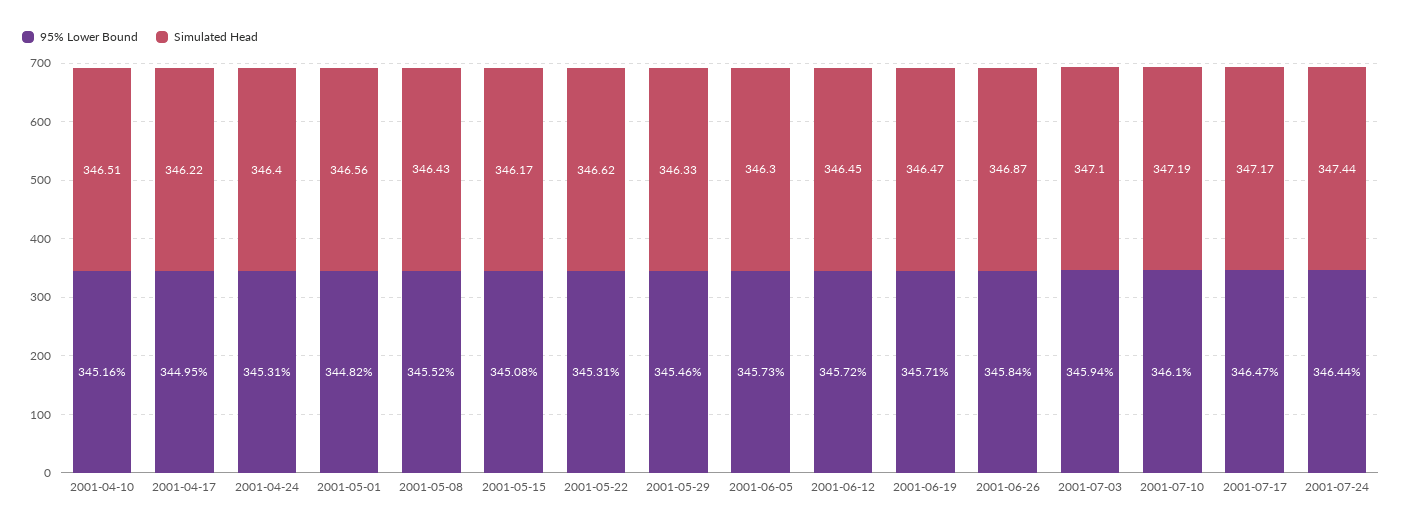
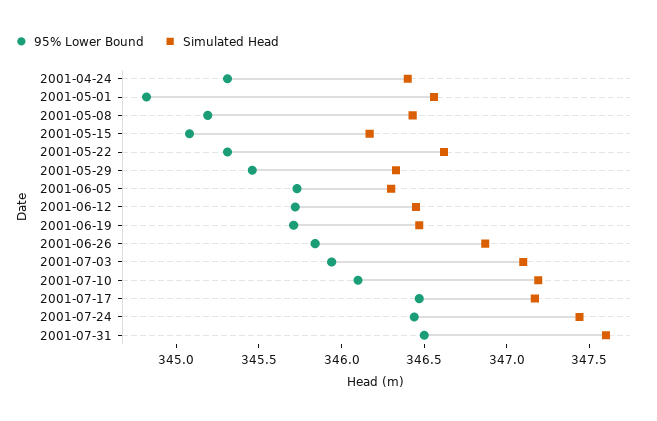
95% Lower Bound, 2001-04-10: 345.16 -> none
Simulated Head, 2001-04-10: 346.51 -> none
95% Lower Bound, 2001-04-17: 344.95 -> none
Simulated Head, 2001-04-17: 346.22 -> none
95% Lower Bound, 2001-05-08: 345.52 -> 345.2
95% Lower Bound, 2001-07-31: none -> 346.5
Simulated Head, 2001-07-31: none -> 347.6

